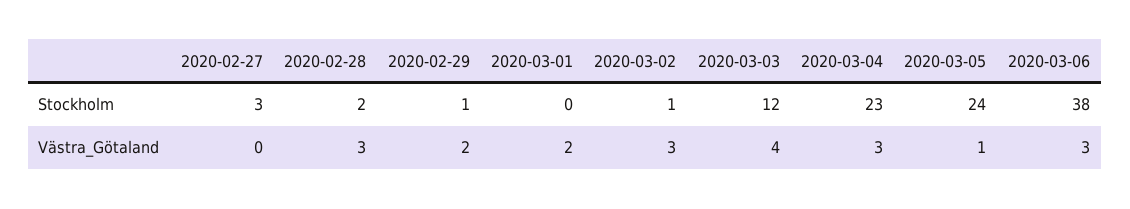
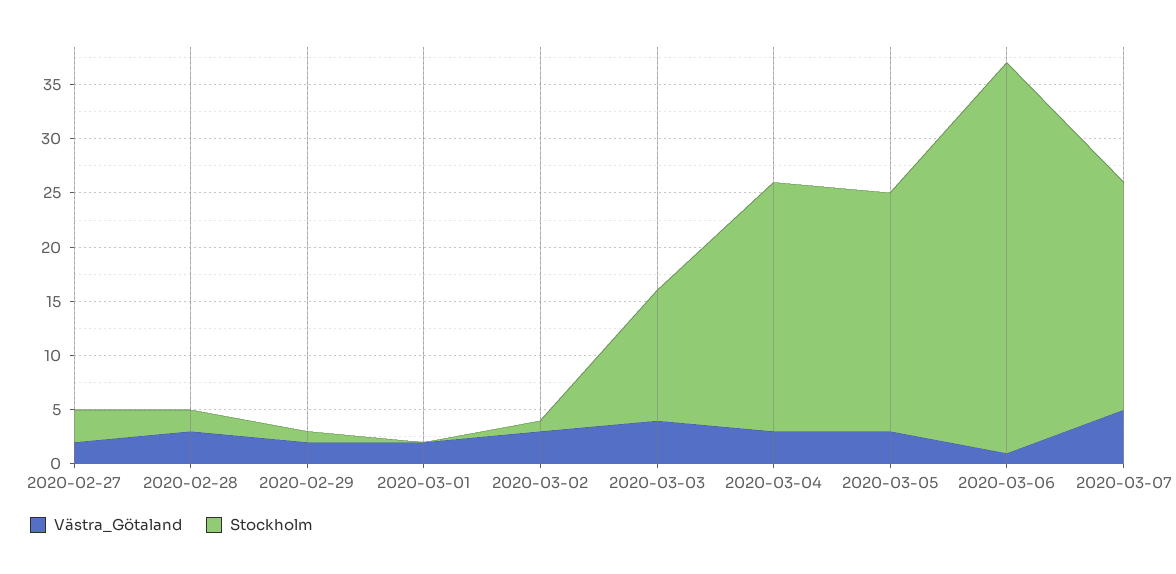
Stockholm, 2020-03-05: 24 -> 22
Stockholm, 2020-03-06: 38 -> 36
Västra_Götaland, 2020-02-27: 0 -> 2
Västra_Götaland, 2020-03-05: 1 -> 3
Västra_Götaland, 2020-03-06: 3 -> 1
Västra_Götaland, 2020-03-07: none -> 5
Stockholm, 2020-03-07: none -> 21

